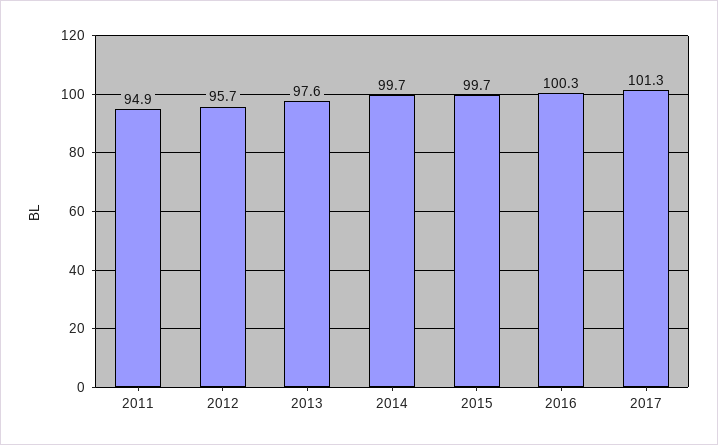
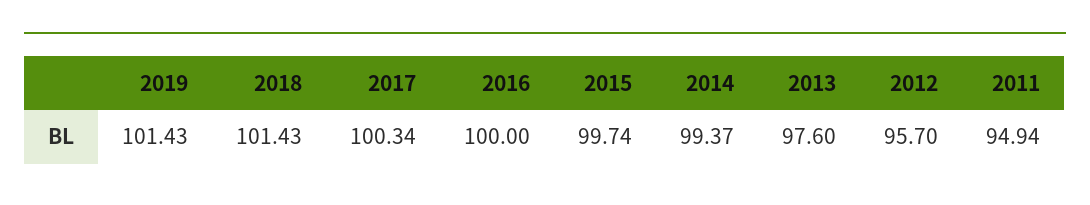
2014: 99.7 -> 99.37
2016: 100.3 -> 100
2017: 101.3 -> 100.34
2019: none -> 101.43
2018: none -> 101.43

